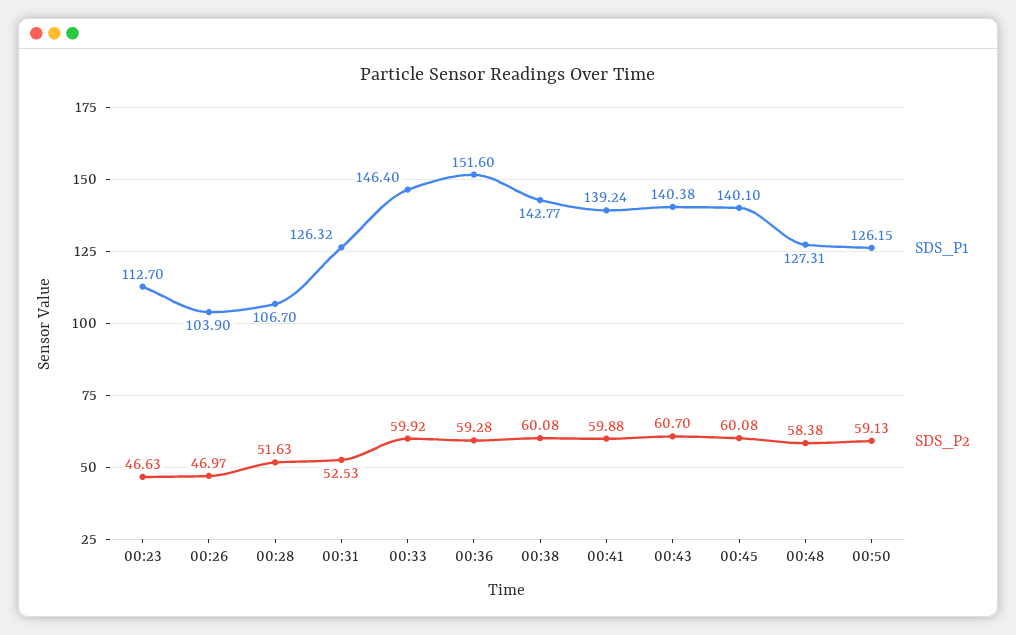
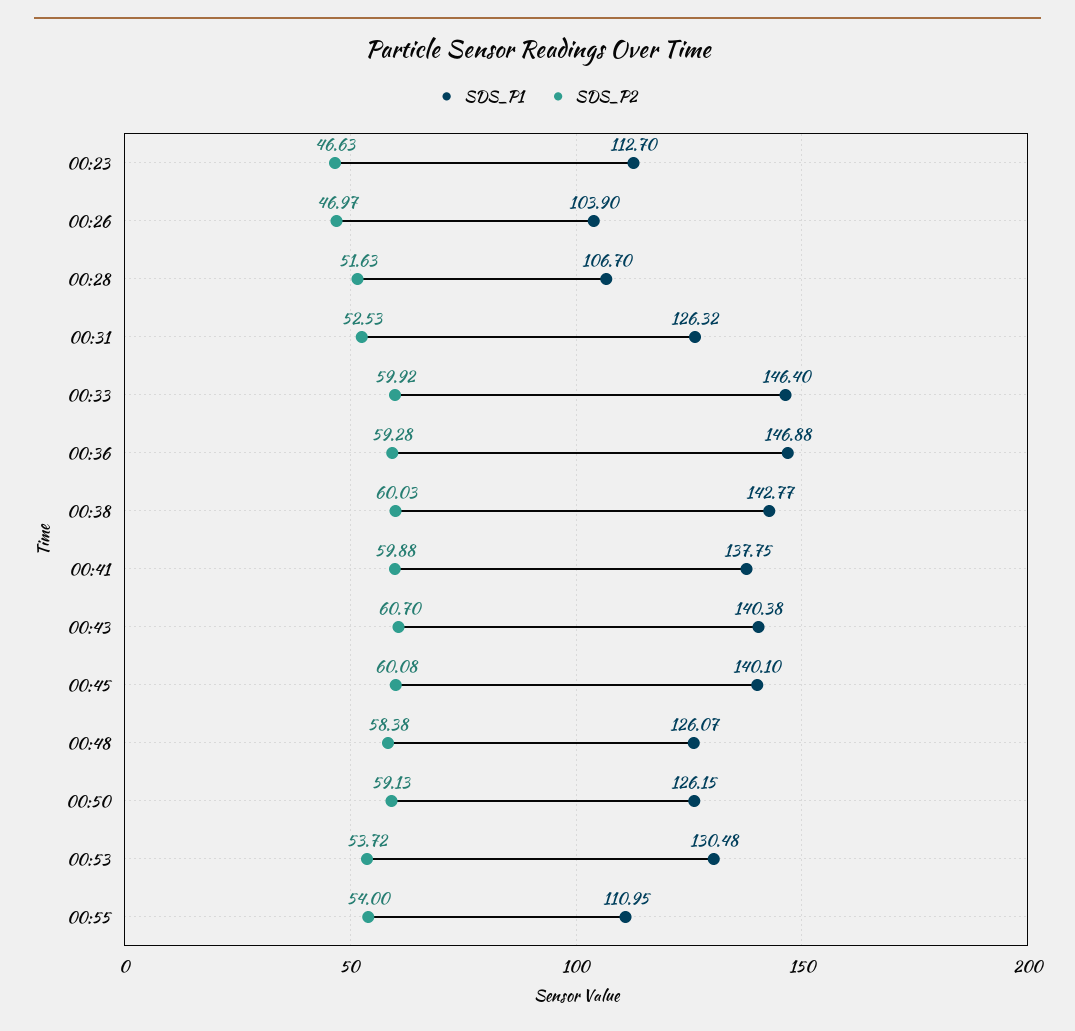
SDS_P1, 00:36: 151.6 -> 146.88
SDS_P2, 00:38: 60.08 -> 60.03
SDS_P1, 00:41: 139.24 -> 137.75
SDS_P1, 00:48: 127.31 -> 126.07
SDS_P1, 00:53: none -> 130.48
SDS_P2, 00:53: none -> 53.72
SDS_P1, 00:55: none -> 110.95
SDS_P2, 00:55: none -> 54

